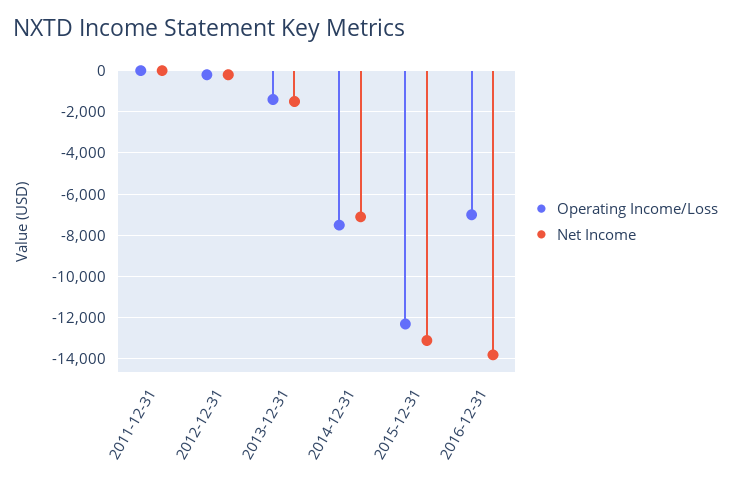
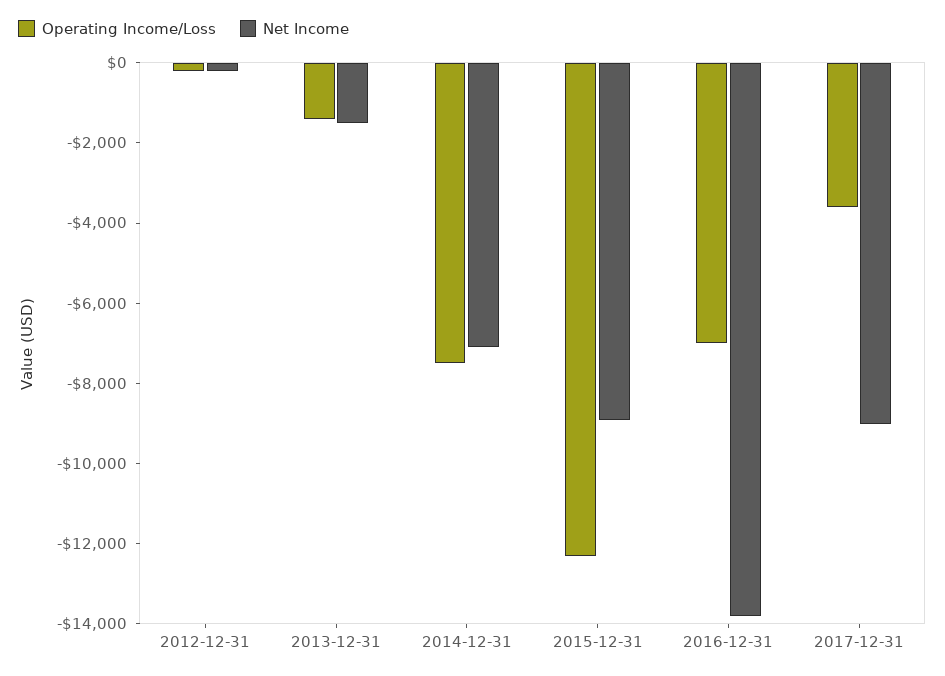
Operating Income/Loss, 2011-12-31: 0 -> none
Net Income, 2011-12-31: 0 -> none
Net Income, 2015-12-31: -13000 -> -9000
Operating Income/Loss, 2017-12-31: none -> -3500
Net Income, 2017-12-31: none -> -9000

